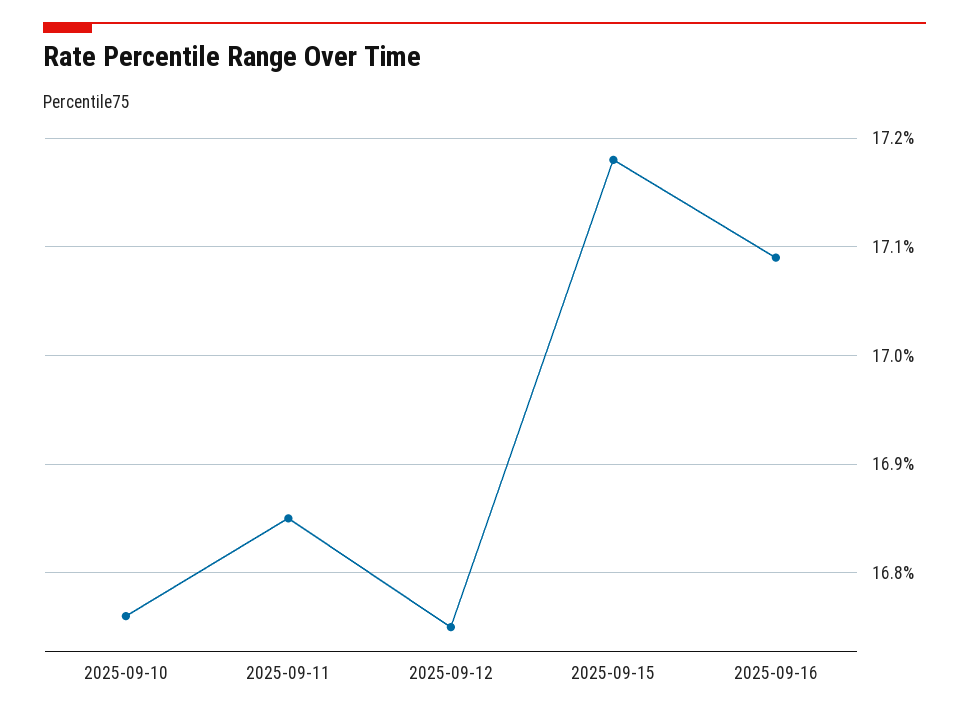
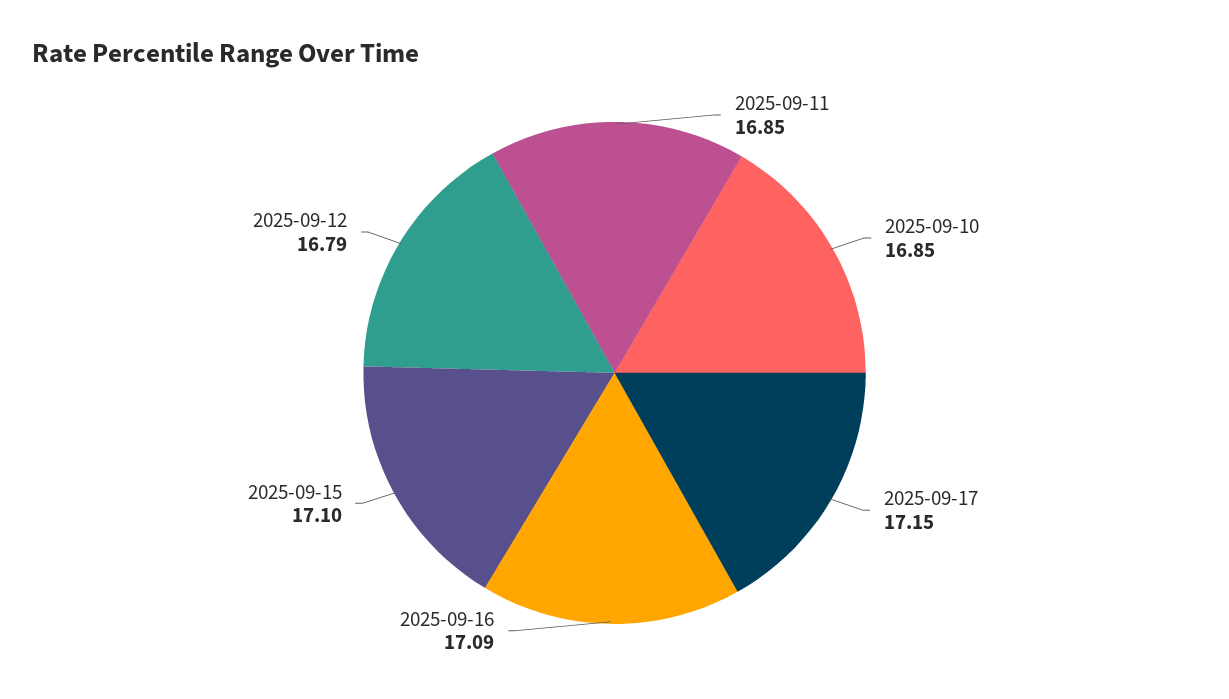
2025-09-10: 16.76 -> 16.85
2025-09-12: 16.75 -> 16.79
2025-09-15: 17.18 -> 17.1
2025-09-17: none -> 17.15

